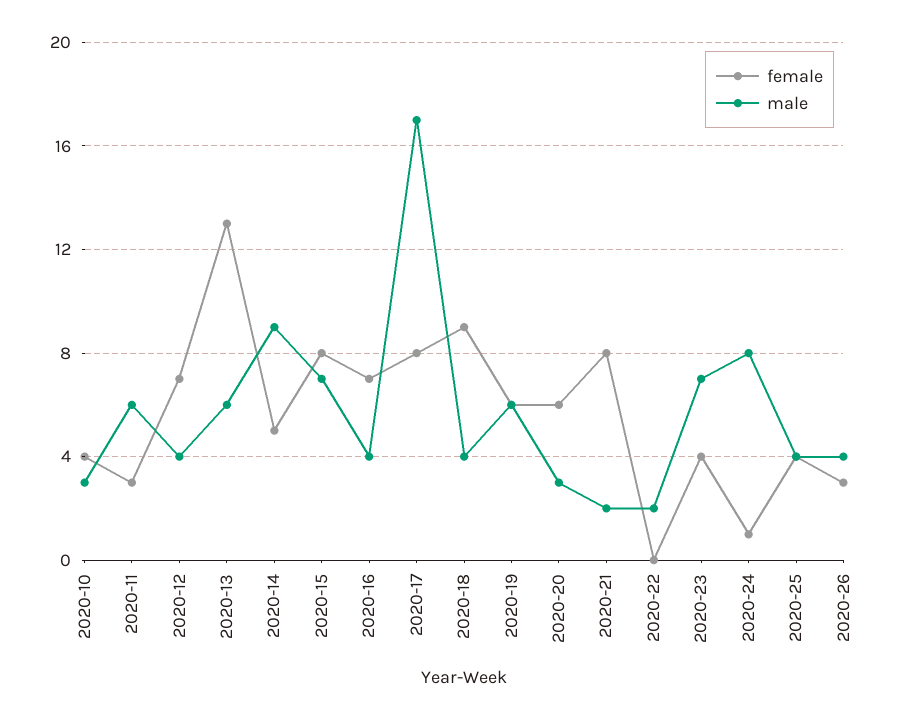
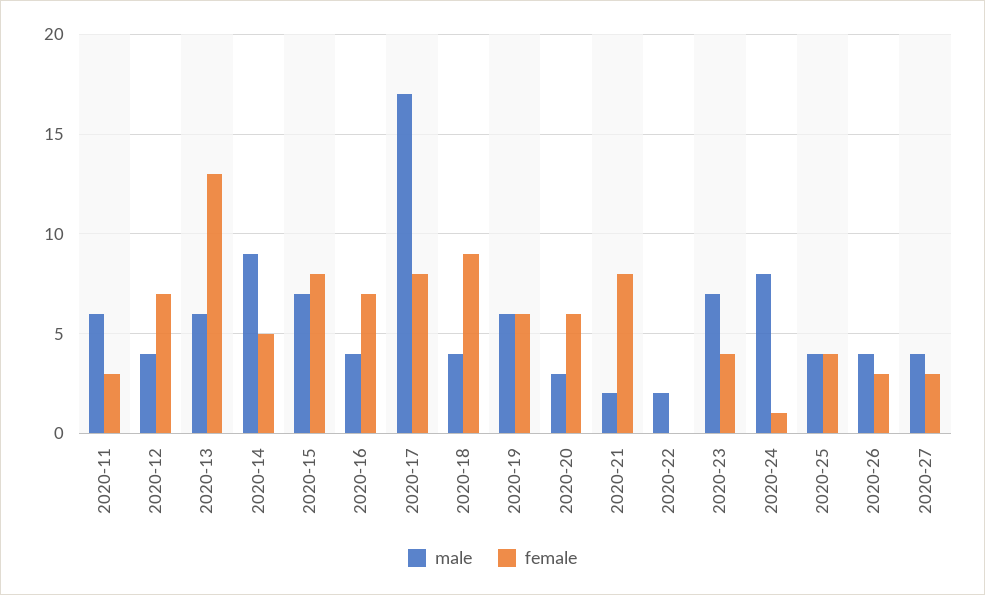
female, 2020-10: 4 -> none
male, 2020-10: 3 -> none
male, 2020-27: none -> 4
female, 2020-27: none -> 3

